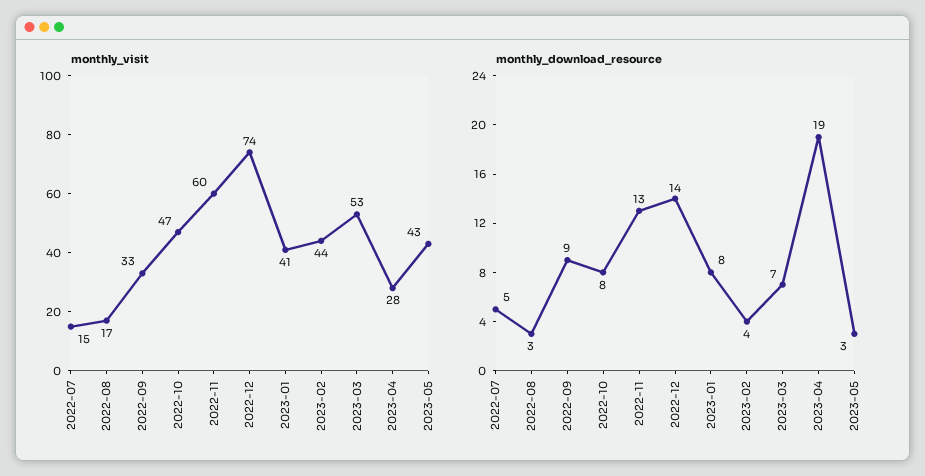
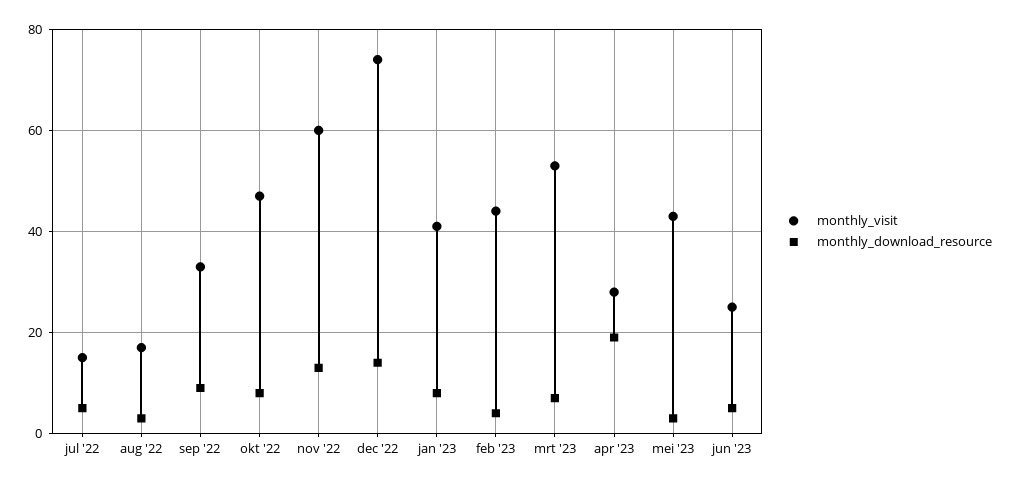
monthly_visit, jun '23: none -> 25
monthly_download_resource, jun '23: none -> 5

